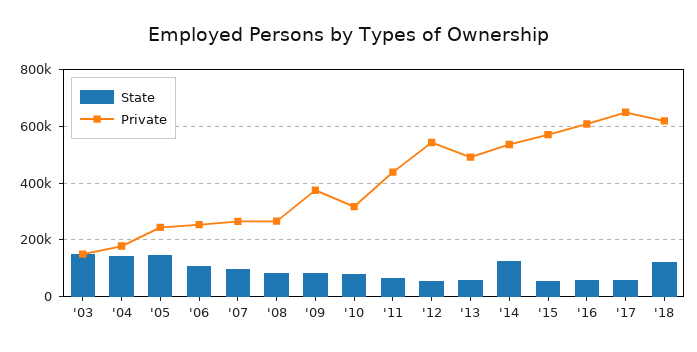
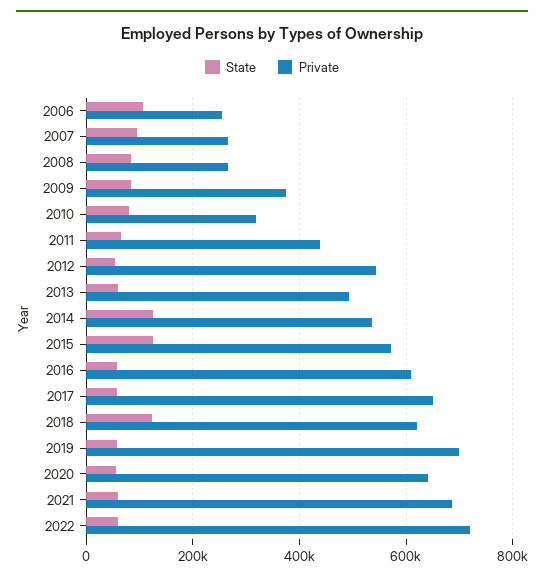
State, '03: 150000 -> none
Private, '03: 150000 -> none
State, '04: 150000 -> none
Private, '04: 175000 -> none
State, '05: 150000 -> none
Private, '05: 250000 -> none
State, '15: 50000 -> 120000
State, 2019: none -> 60000
Private, 2019: none -> 700000
State, 2020: none -> 60000
Private, 2020: none -> 640000
State, 2021: none -> 60000
Private, 2021: none -> 680000
State, 2022: none -> 60000
Private, 2022: none -> 720000

